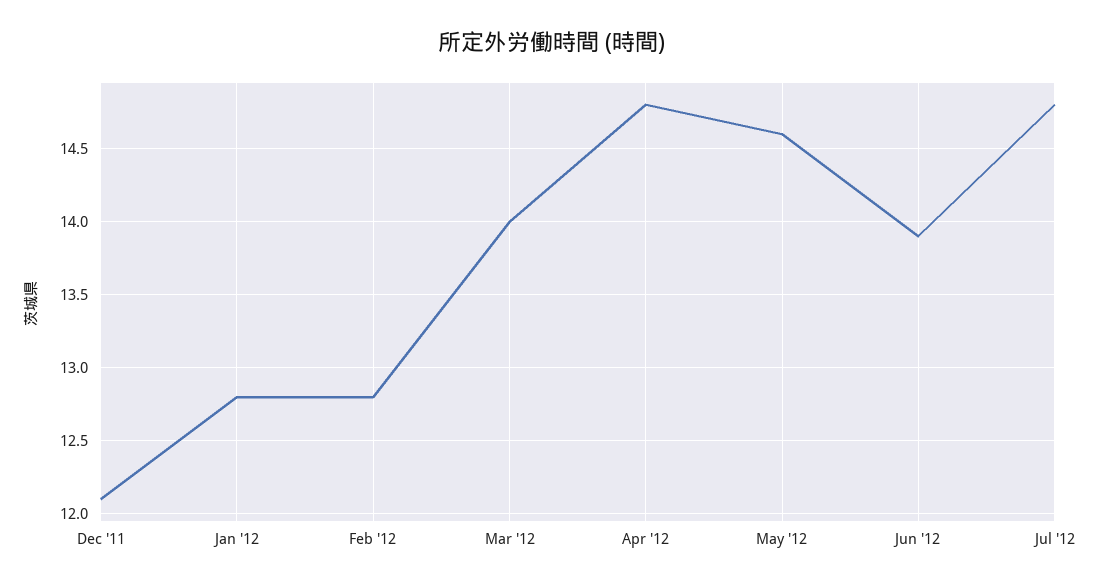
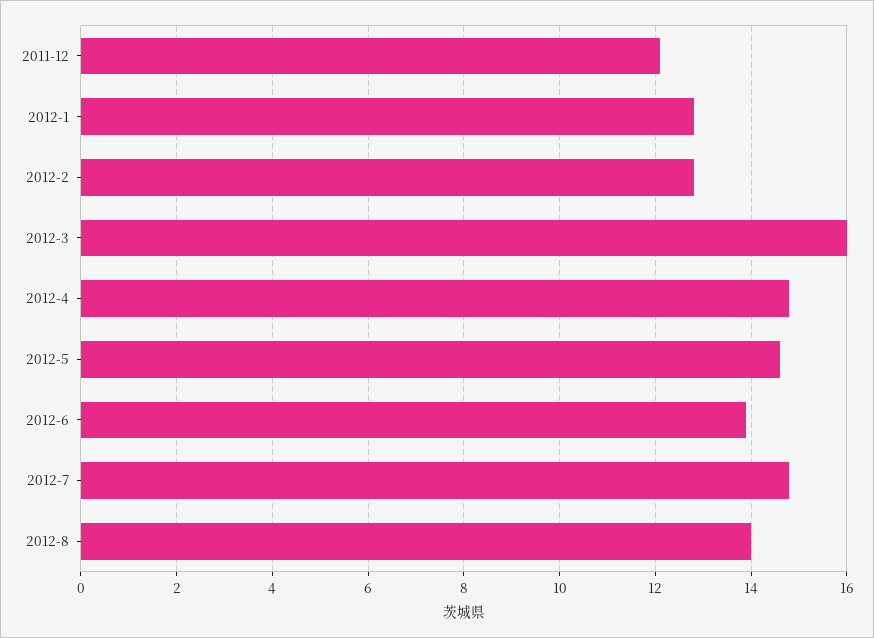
Mar '12: 14 -> 16
2012-8: none -> 14

